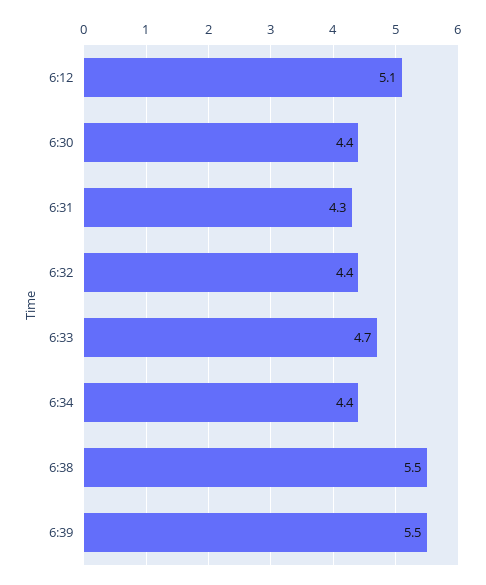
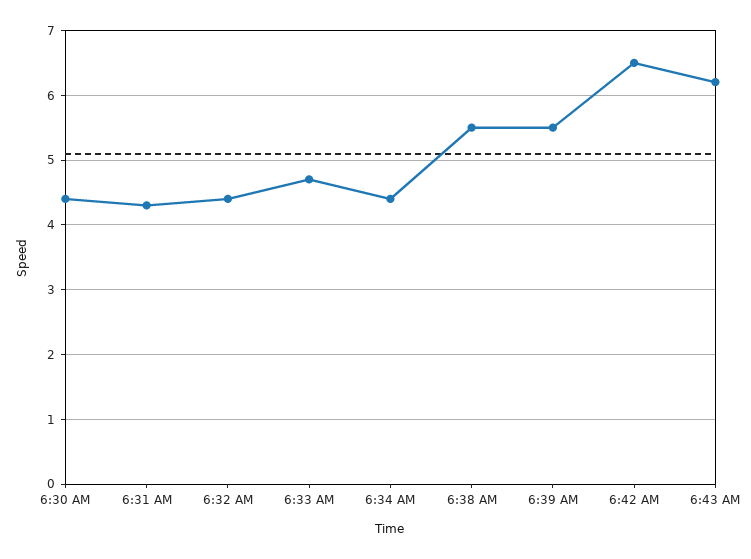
6:12: 5.1 -> none
6:42 AM: none -> 6.5
6:43 AM: none -> 6.2

